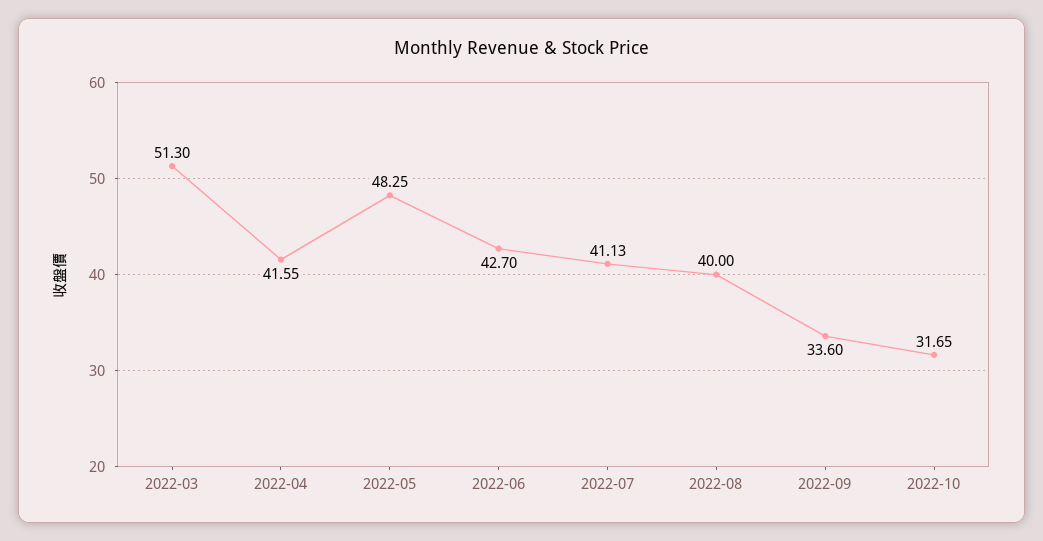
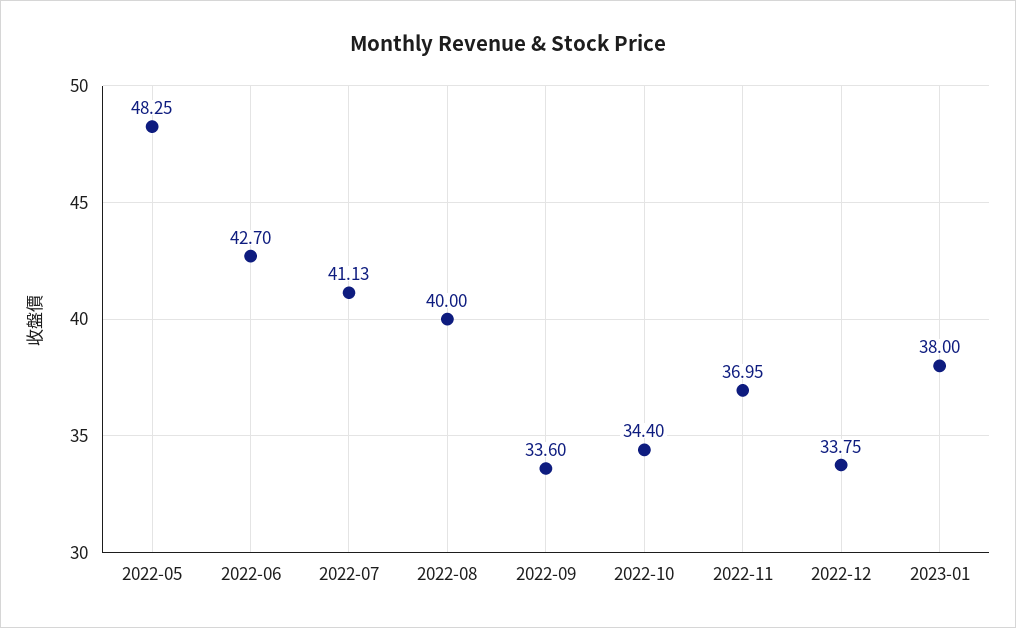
2022-03: 51.3 -> none
2022-04: 41.55 -> none
2022-10: 31.65 -> 34.4
2022-11: none -> 36.95
2022-12: none -> 33.75
2023-01: none -> 38

